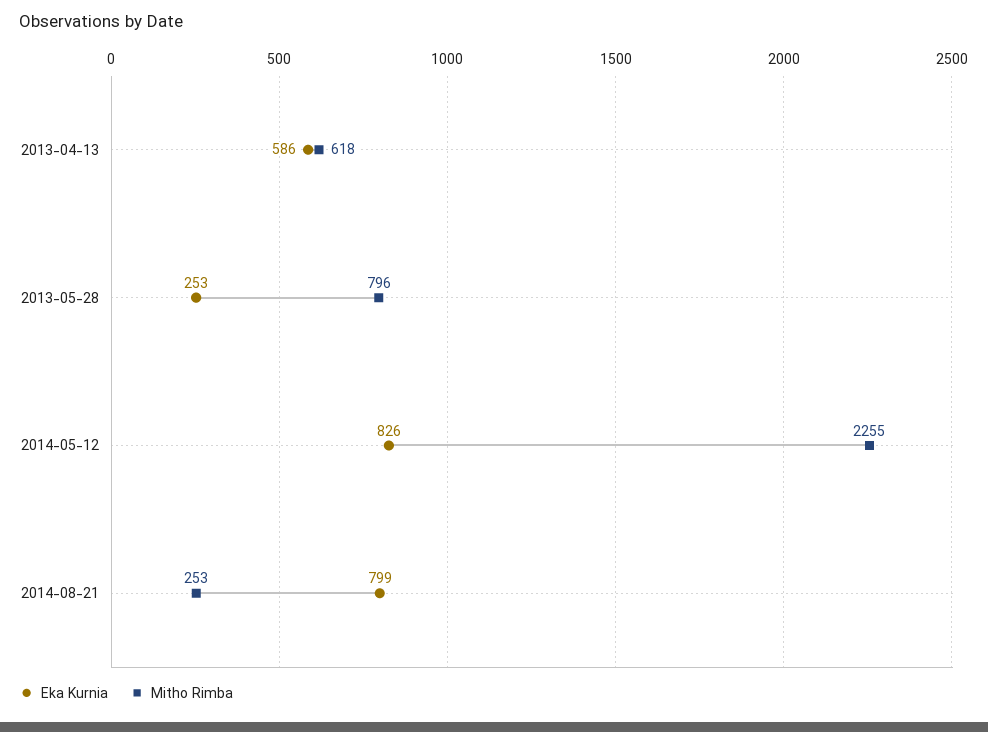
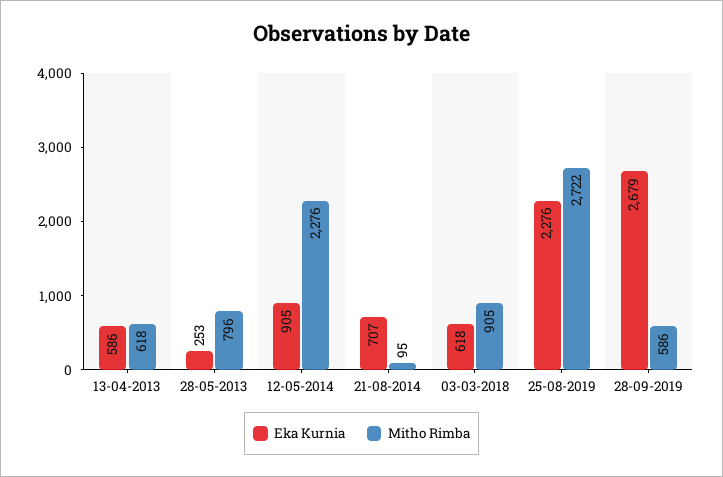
Eka Kurnia, 2014-05-12: 826 -> 905
Mitho Rimba, 2014-05-12: 2255 -> 2276
Eka Kurnia, 2014-08-21: 799 -> 707
Mitho Rimba, 2014-08-21: 253 -> 95
Eka Kurnia, 03-03-2018: none -> 618
Mitho Rimba, 03-03-2018: none -> 905
Eka Kurnia, 25-08-2019: none -> 2276
Mitho Rimba, 25-08-2019: none -> 2722
Eka Kurnia, 28-09-2019: none -> 2679
Mitho Rimba, 28-09-2019: none -> 586

